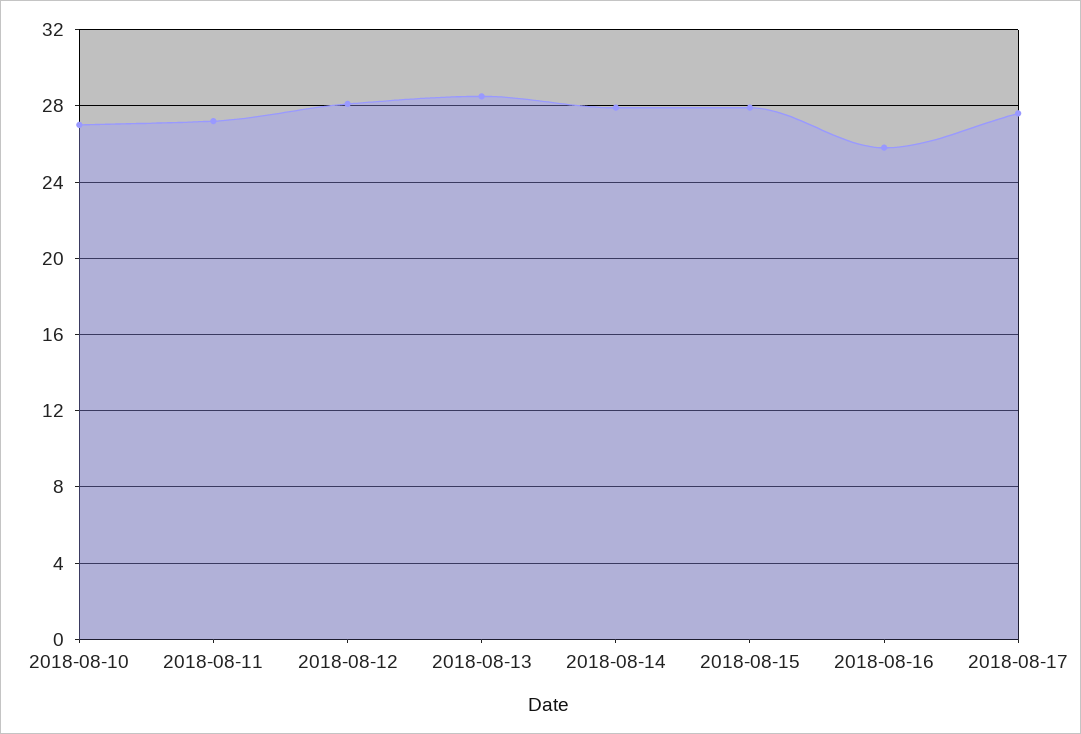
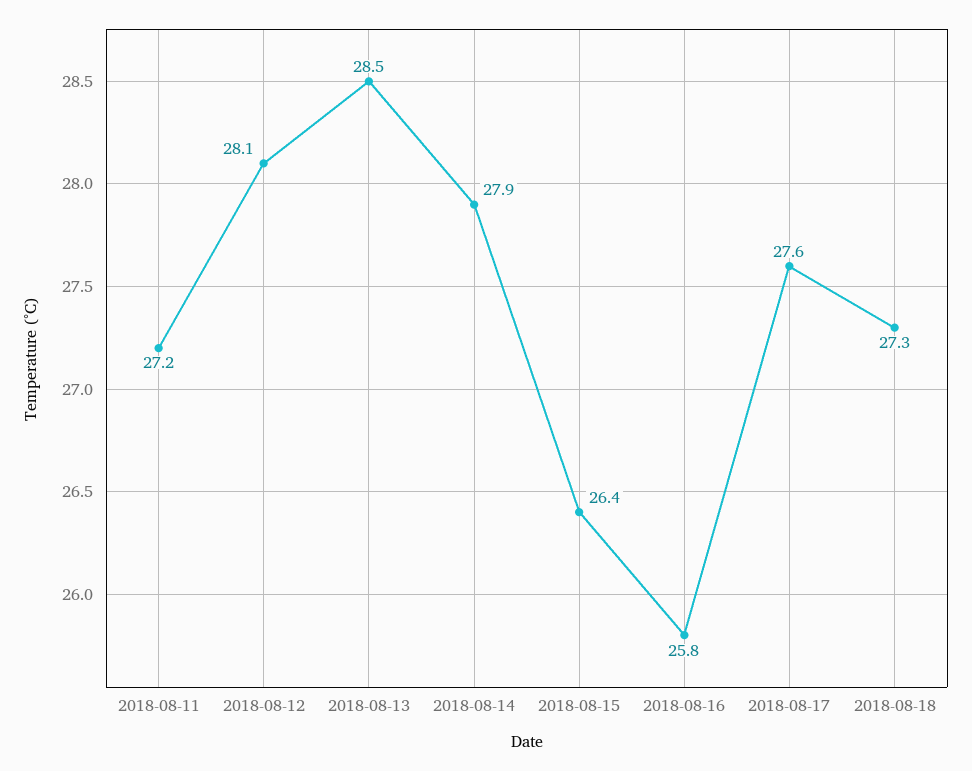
2018-08-10: 27 -> none
2018-08-15: 28 -> 26.4
2018-08-18: none -> 27.3

